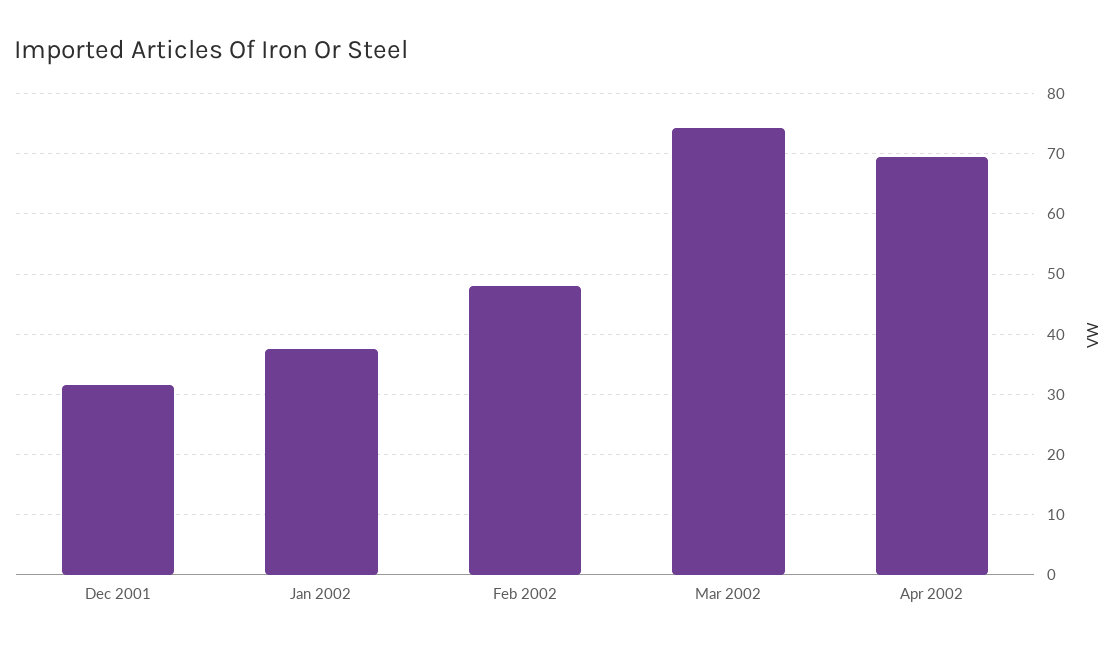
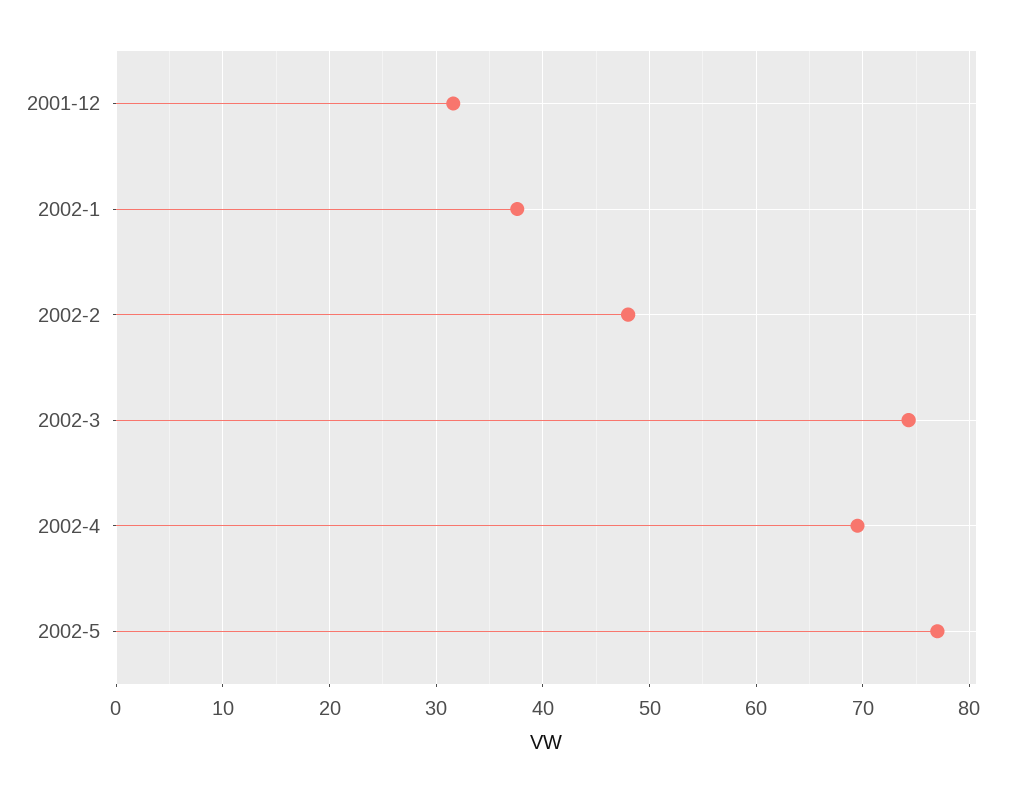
2002-5: none -> 77

